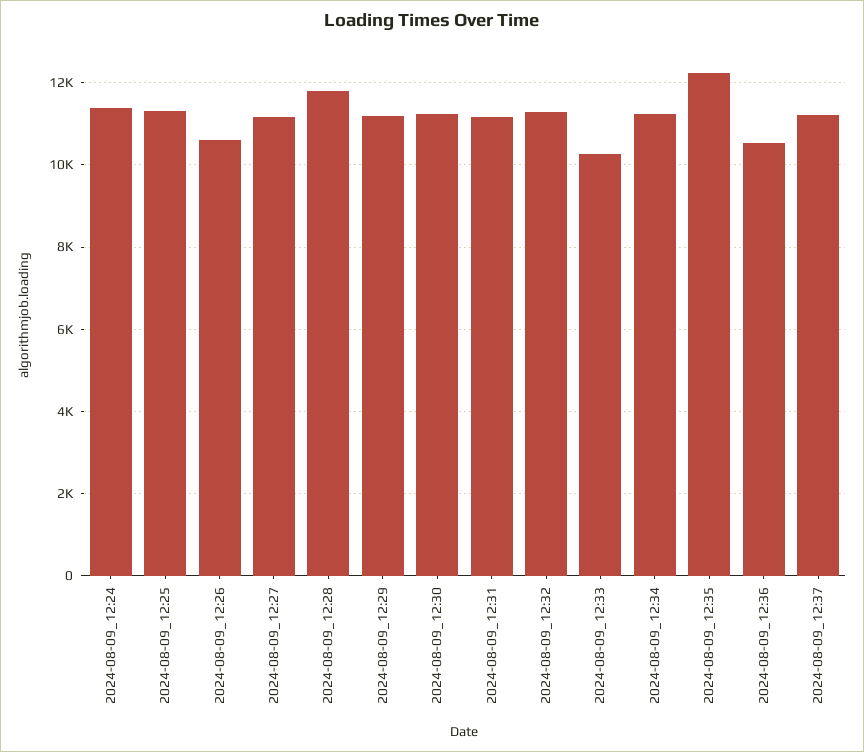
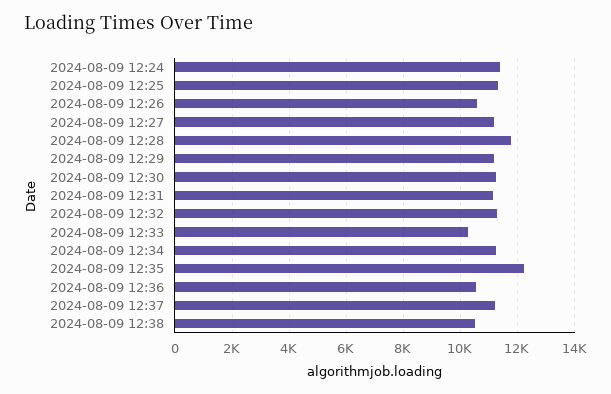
2024-08-09 12:38: none -> 10500

